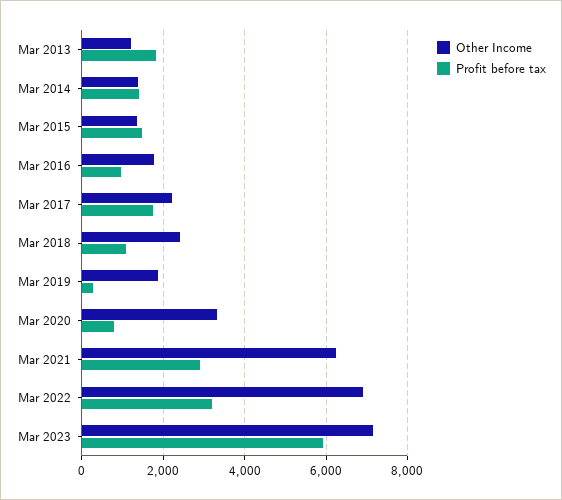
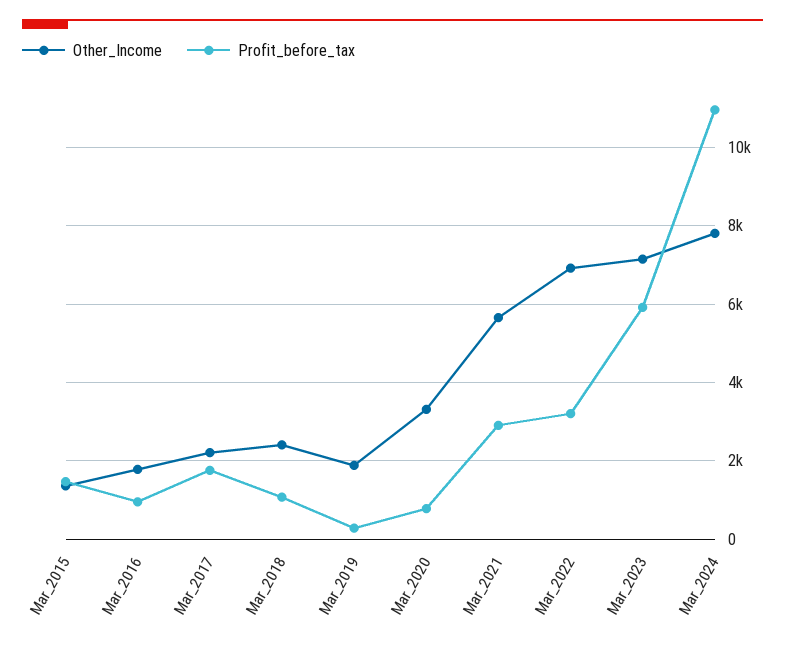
Other Income, Mar 2013: 1200 -> none
Profit before tax, Mar 2013: 1800 -> none
Other Income, Mar 2014: 1400 -> none
Profit before tax, Mar 2014: 1400 -> none
Other Income, Mar 2021: 6200 -> 5600
Other Income, Mar_2024: none -> 7800
Profit before tax, Mar_2024: none -> 11000

